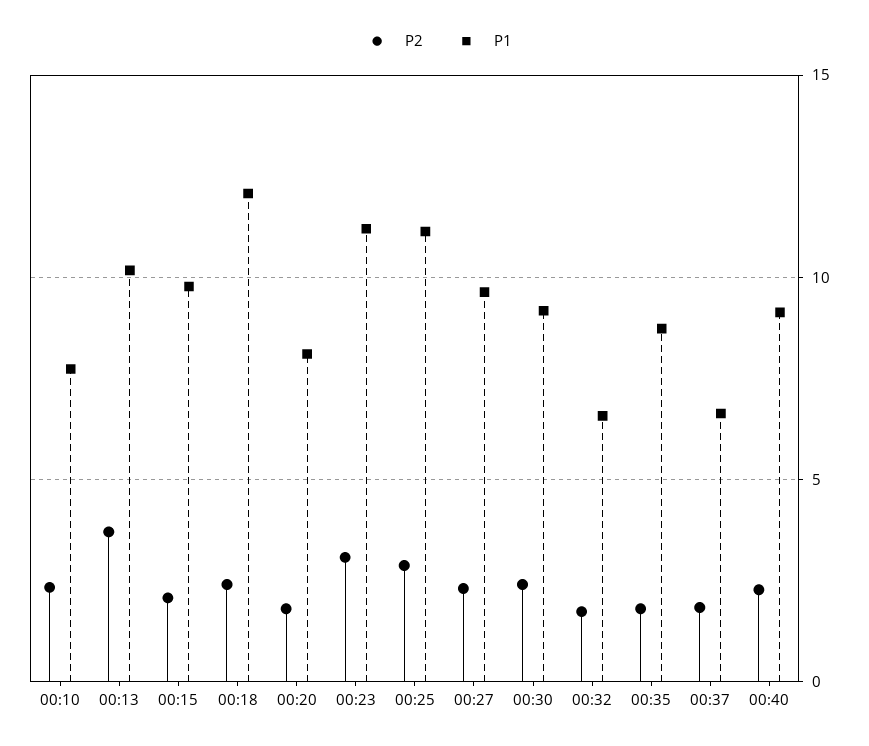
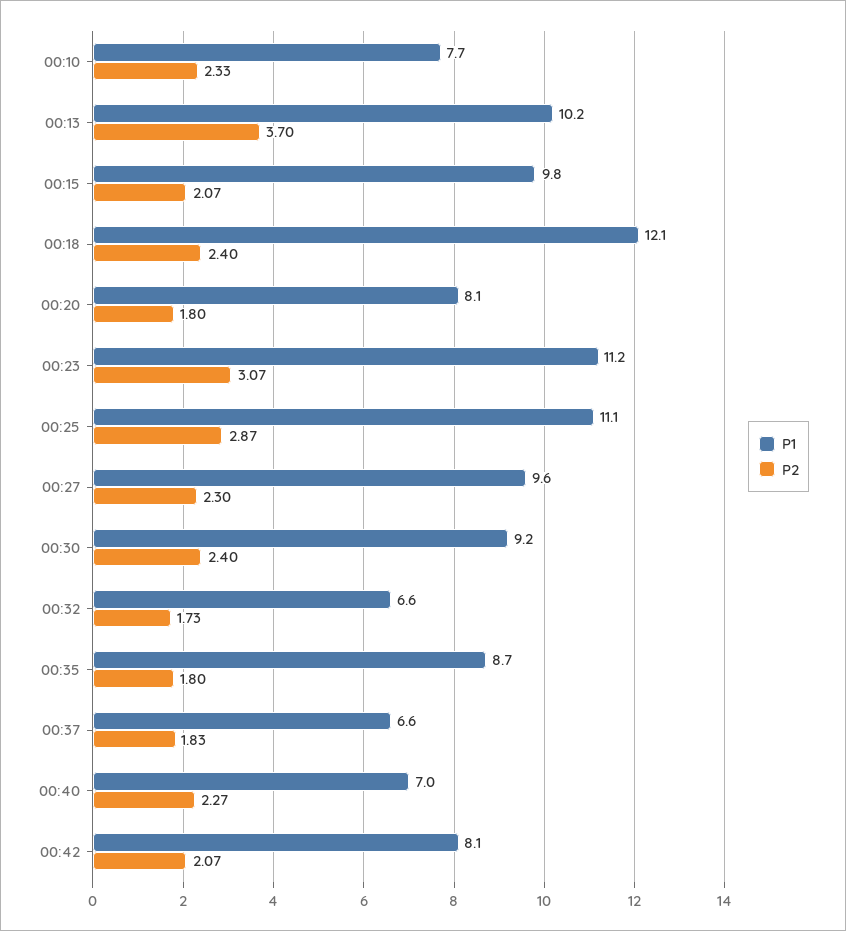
P1, 00:40: 9 -> 7
P1, 00:42: none -> 8.1
P2, 00:42: none -> 2.07

